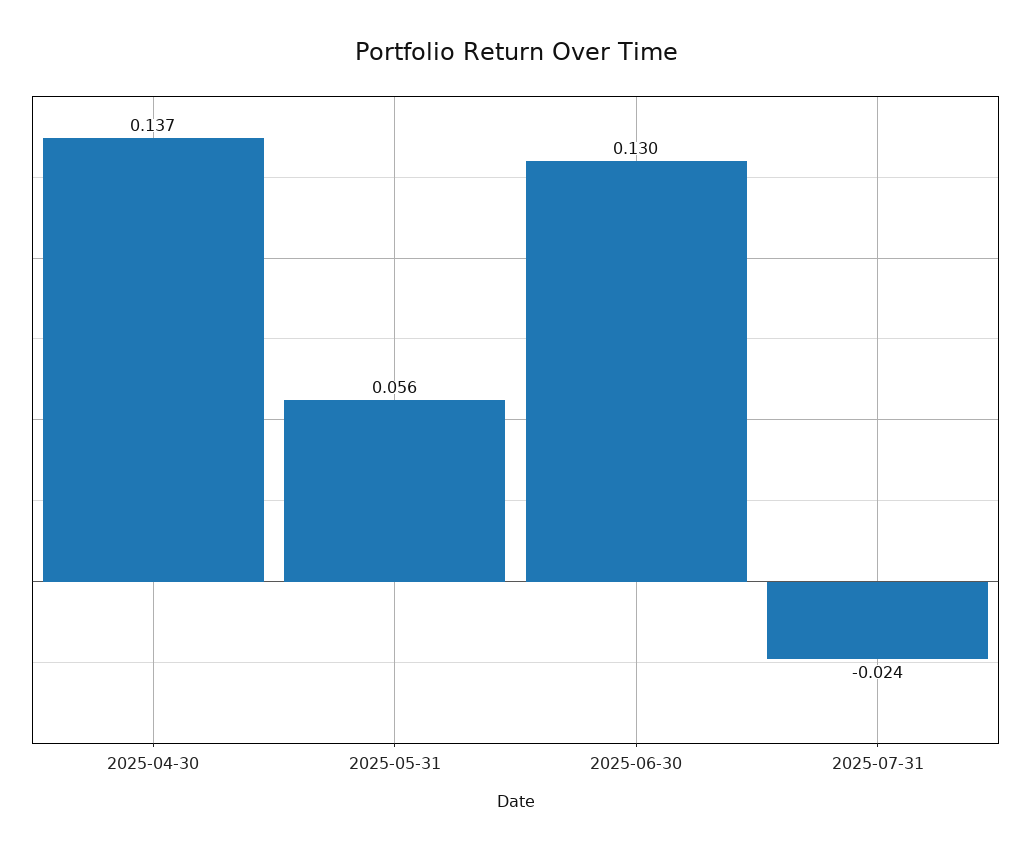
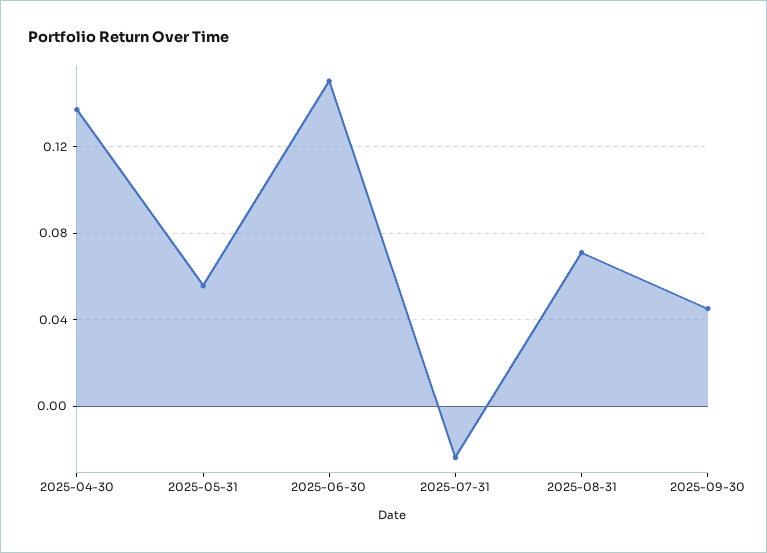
2025-06-30: 0.13 -> 0.15
2025-08-31: none -> 0.07
2025-09-30: none -> 0.045

